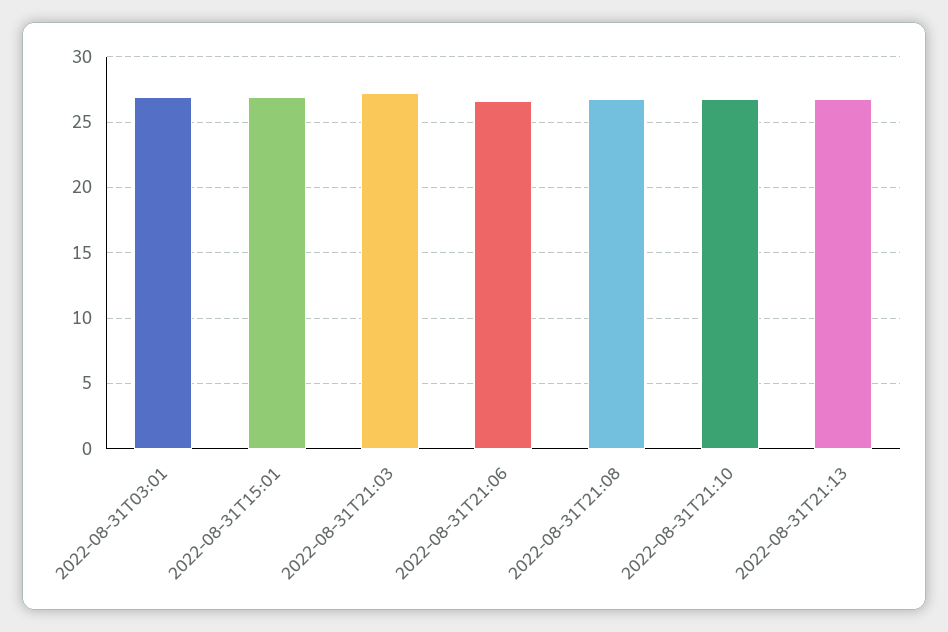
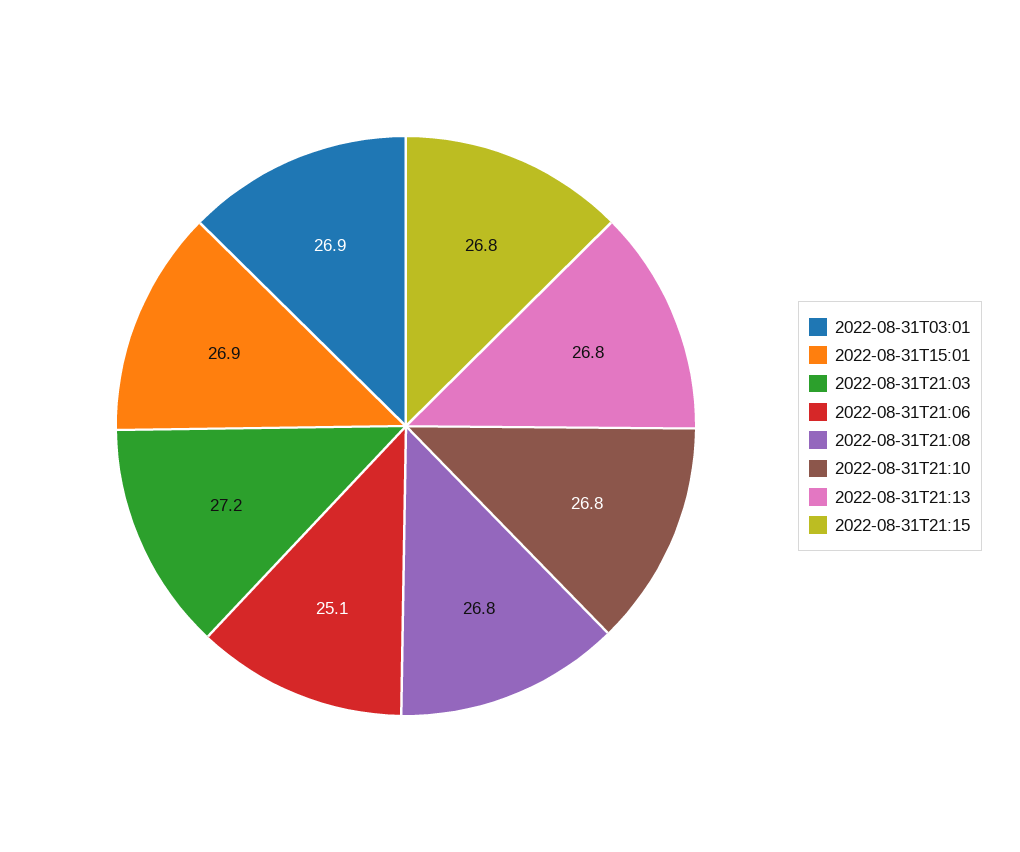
2022-08-31T21:06: 26.5 -> 25.1
2022-08-31T21:15: none -> 26.8

